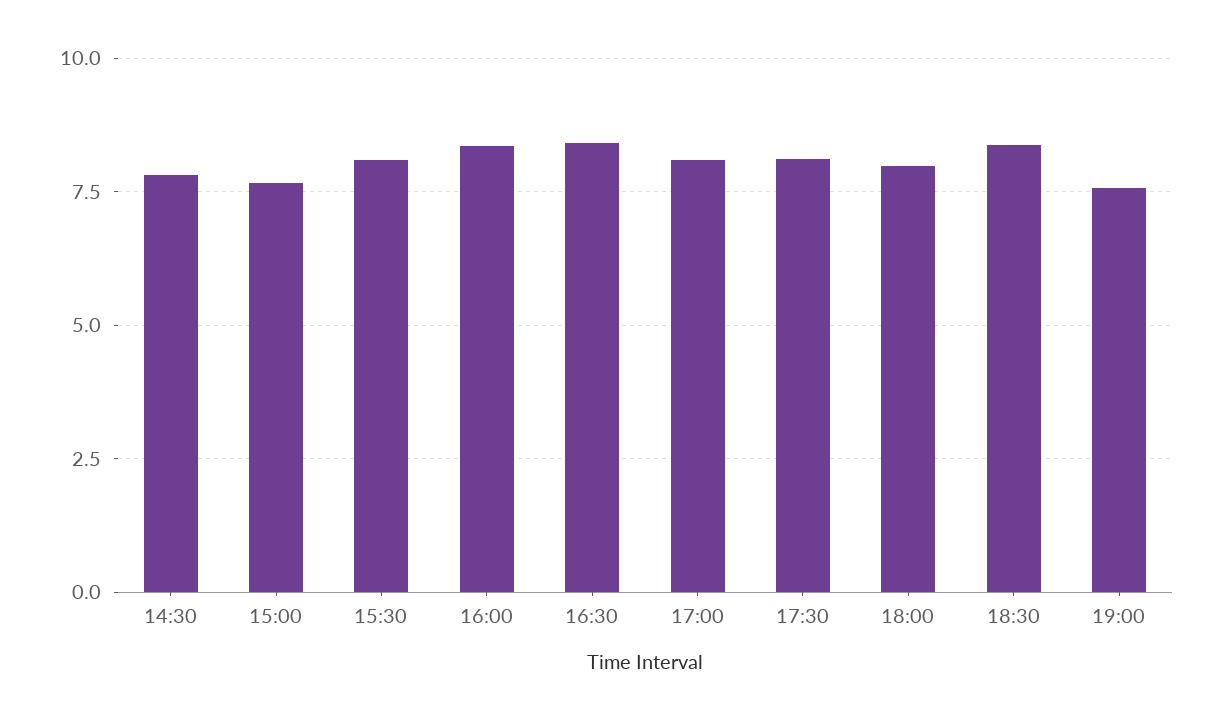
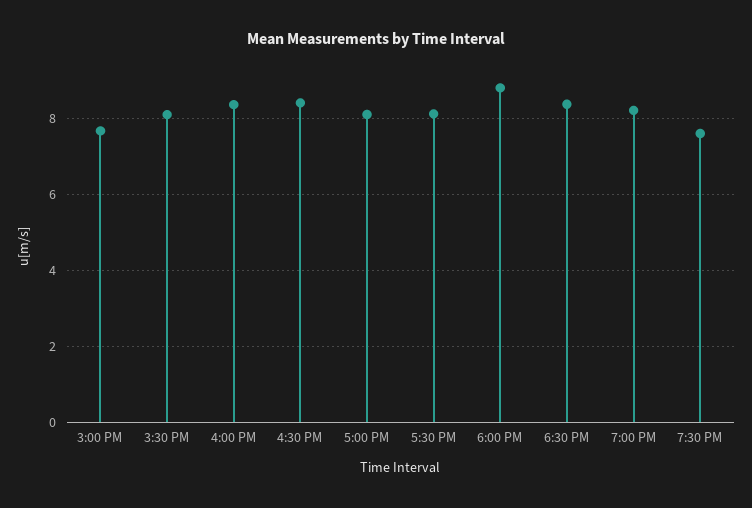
14:30: 7.75 -> none
18:00: 8 -> 8.8
19:00: 7.5 -> 8.2
7:30 PM: none -> 7.6

